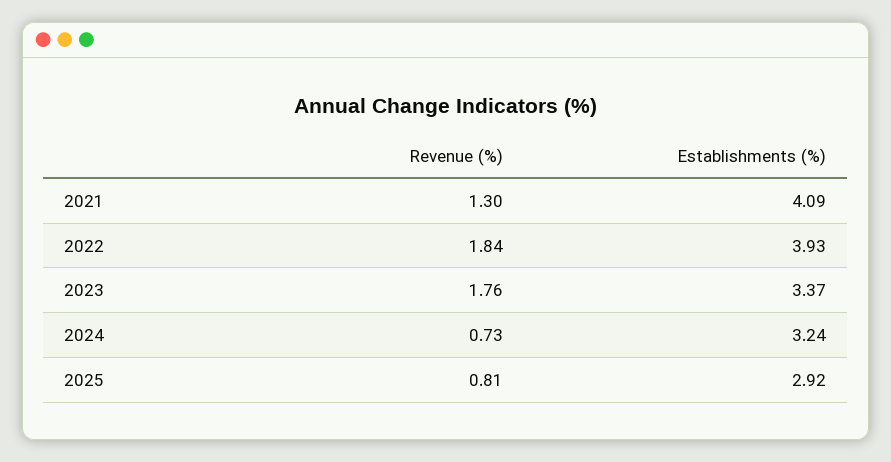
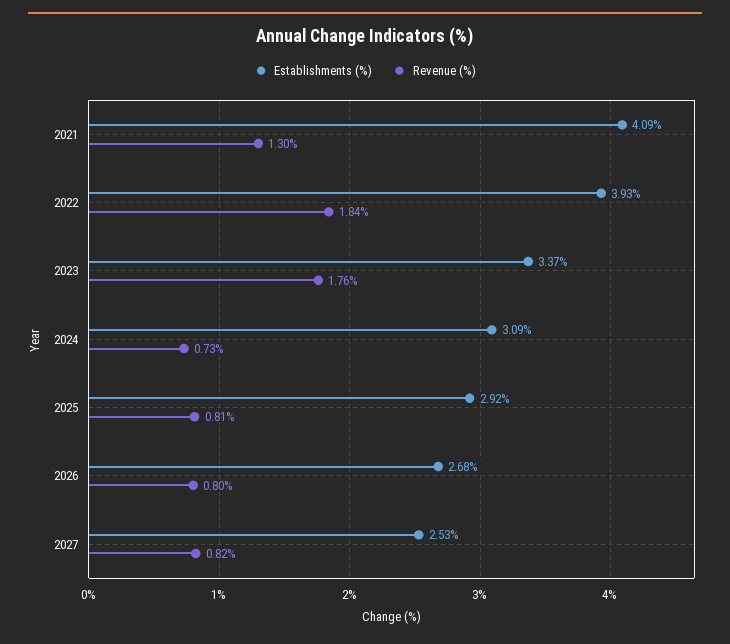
Establishments (%), 2024: 3.24 -> 3.09
Establishments (%), 2026: none -> 2.68
Revenue (%), 2026: none -> 0.8
Establishments (%), 2027: none -> 2.53
Revenue (%), 2027: none -> 0.82

